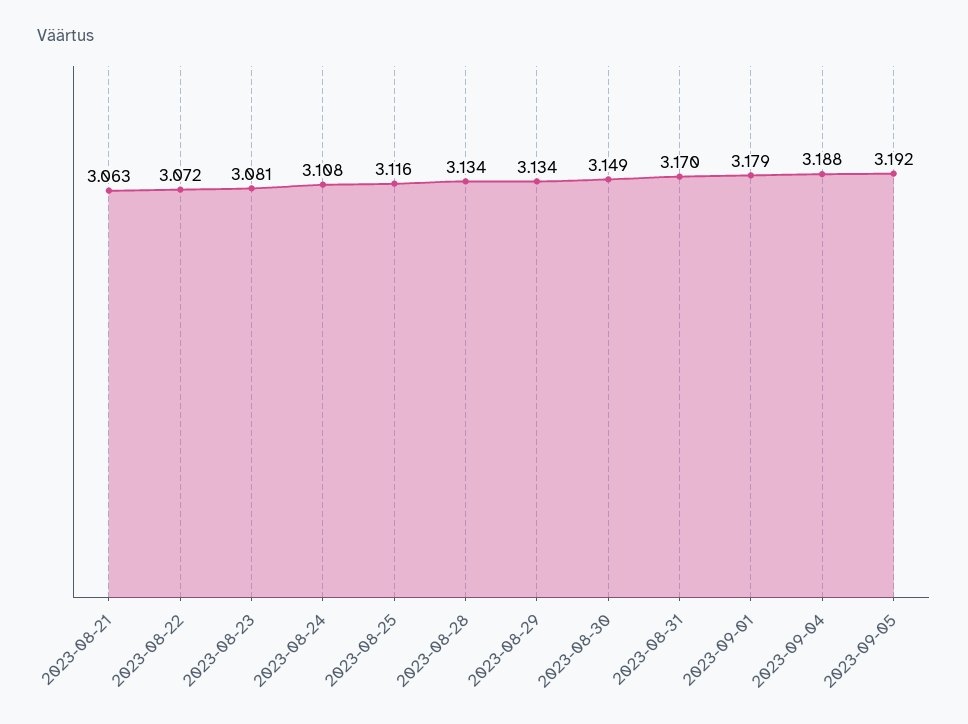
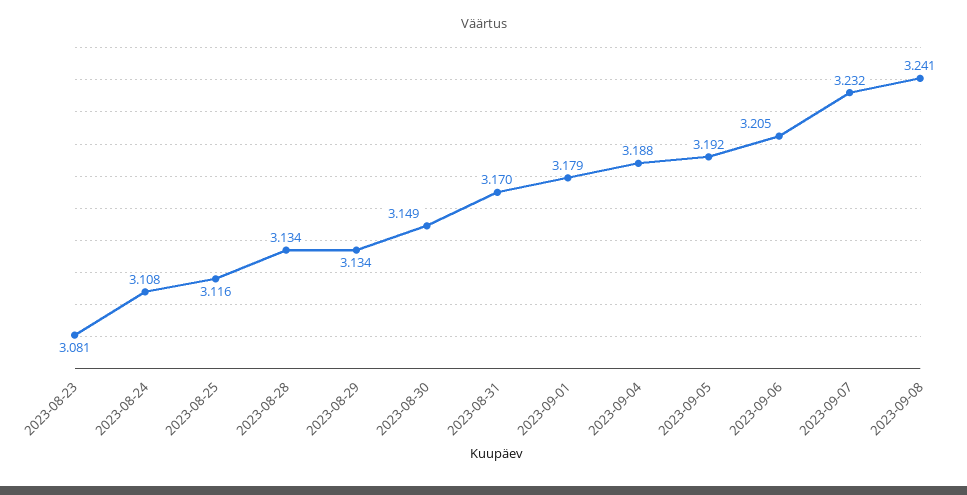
2023-08-21: 3.063 -> none
2023-08-22: 3.072 -> none
2023-09-06: none -> 3.205
2023-09-07: none -> 3.232
2023-09-08: none -> 3.241

